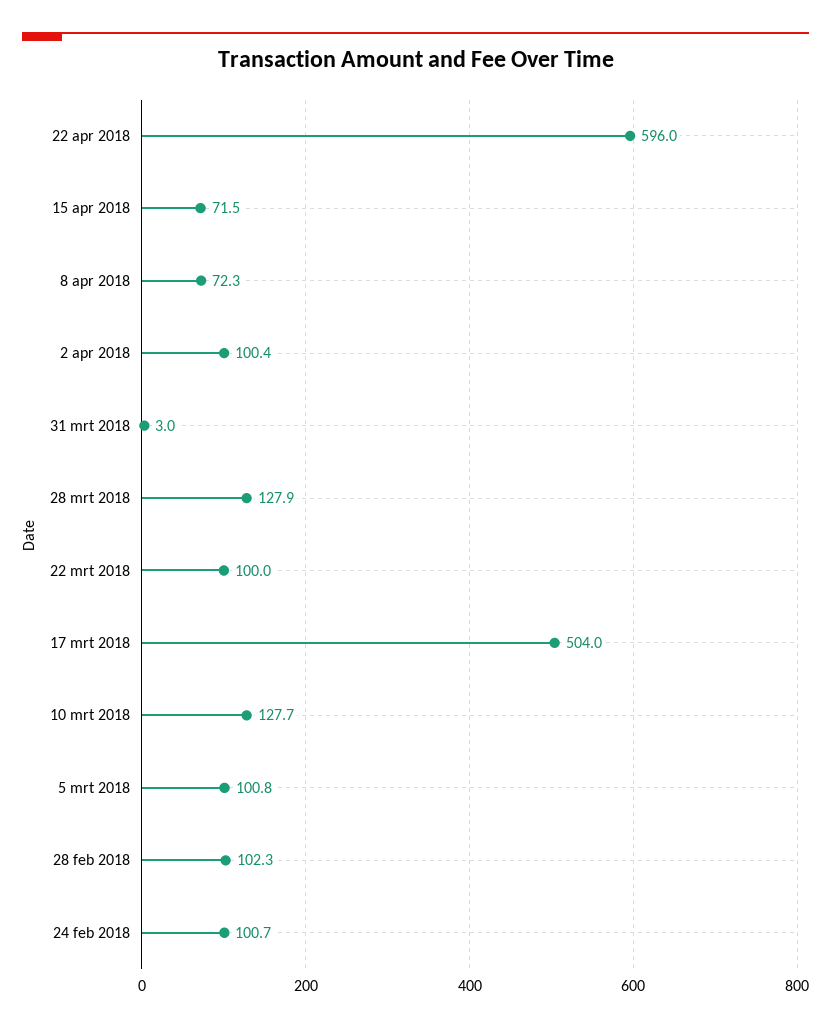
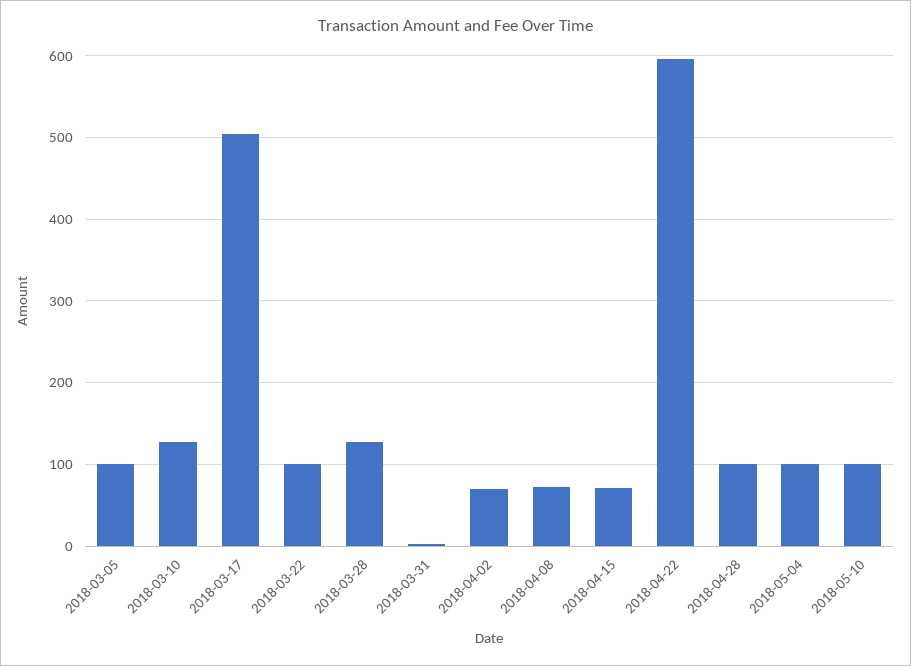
2 apr 2018: 100.4 -> 70
28 feb 2018: 102.3 -> none
24 feb 2018: 100.7 -> none
2018-04-28: none -> 100
2018-05-04: none -> 100
2018-05-10: none -> 100

